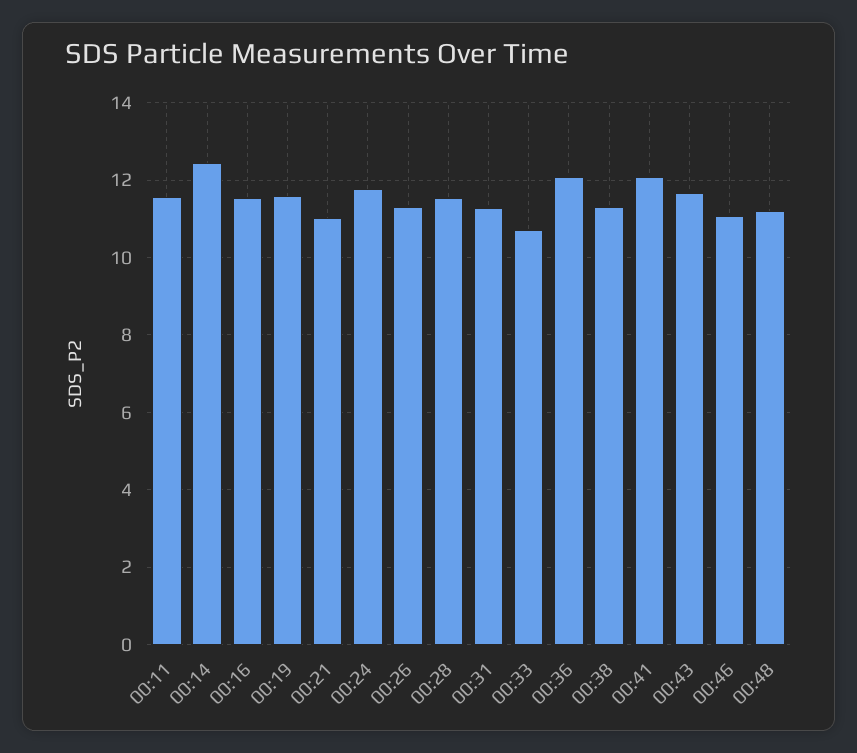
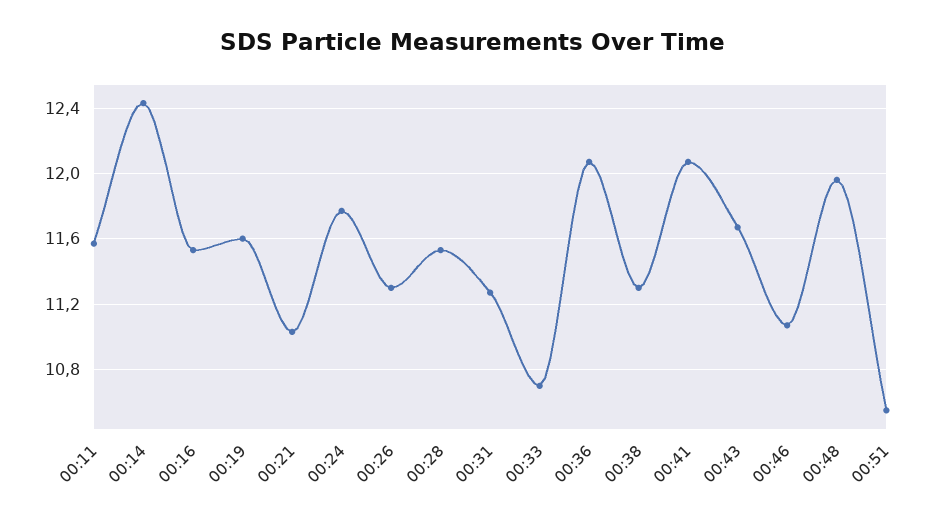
00:48: 11.2 -> 11.95
00:51: none -> 10.55

